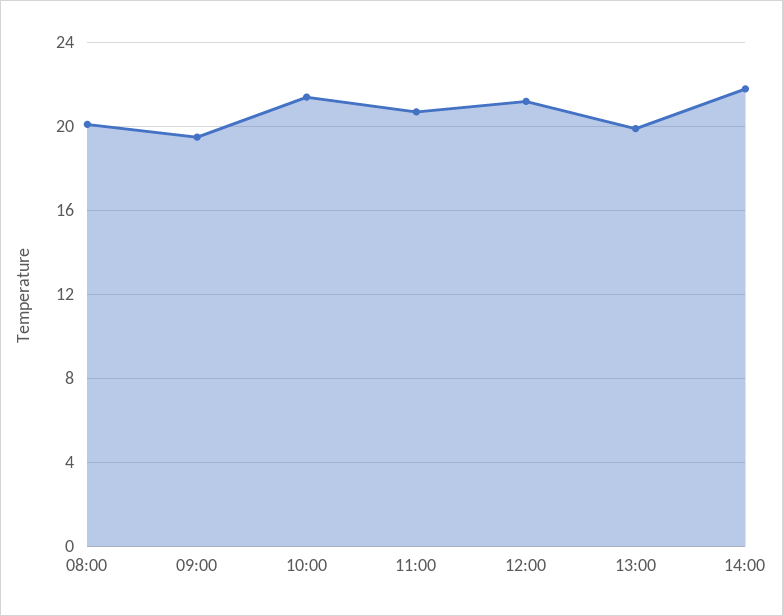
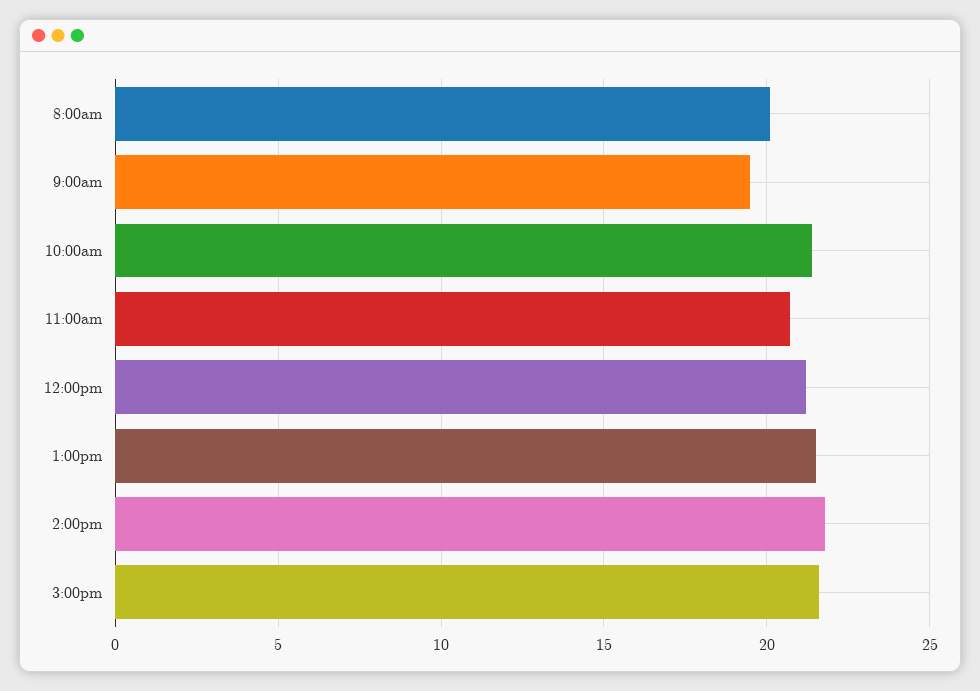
13:00: 20 -> 21.5
3:00pm: none -> 21.5

